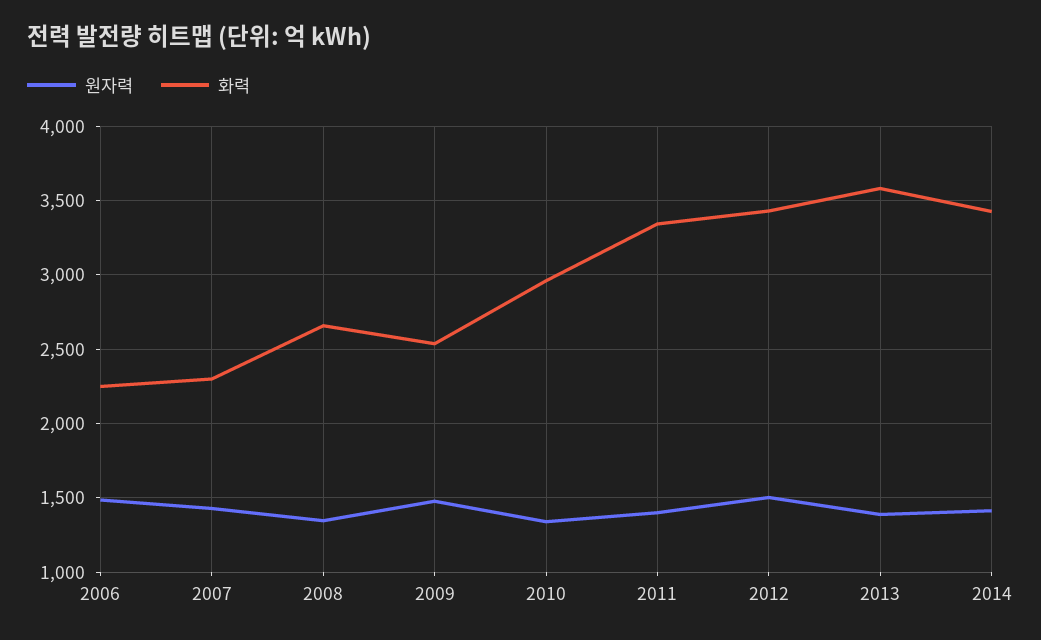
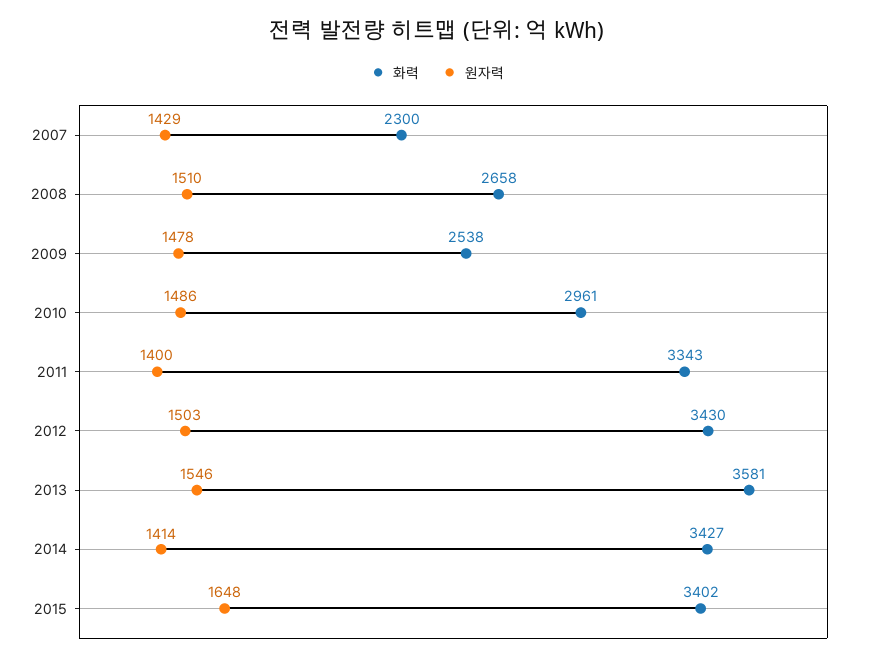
원자력, 2006: 1500 -> none
화력, 2006: 2250 -> none
원자력, 2008: 1350 -> 1510
원자력, 2010: 1350 -> 1486
원자력, 2013: 1400 -> 1546
화력, 2015: none -> 3402
원자력, 2015: none -> 1648

